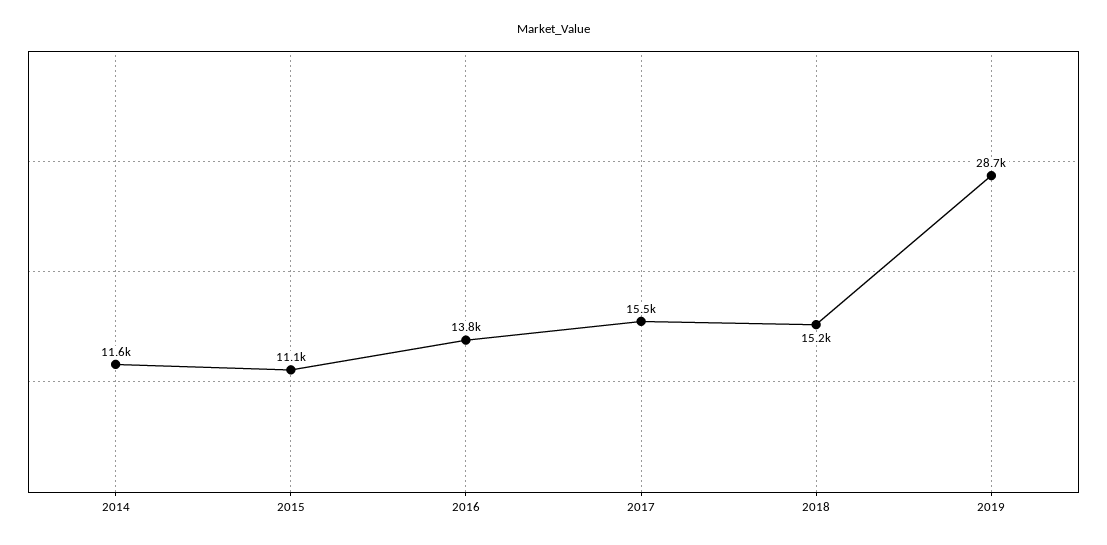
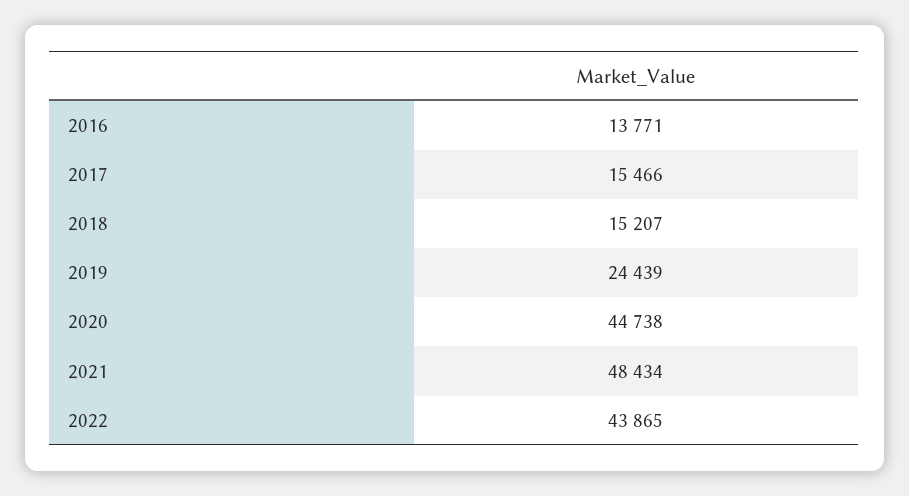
2014: 11600 -> none
2015: 11100 -> none
2019: 28700 -> 24439
2020: none -> 44738
2021: none -> 48434
2022: none -> 43865

